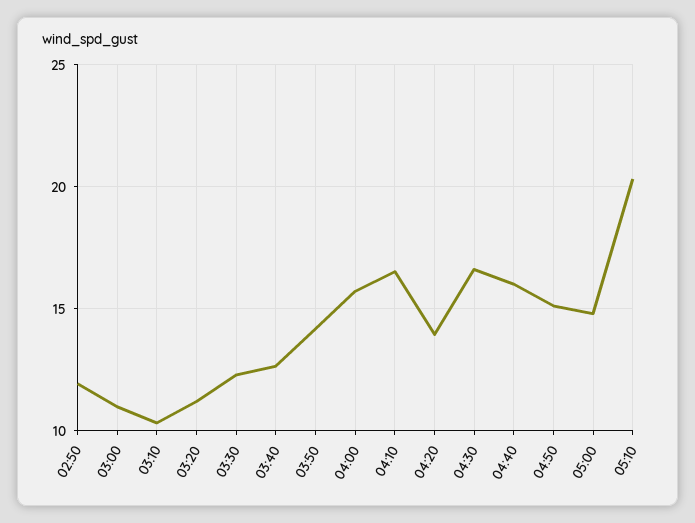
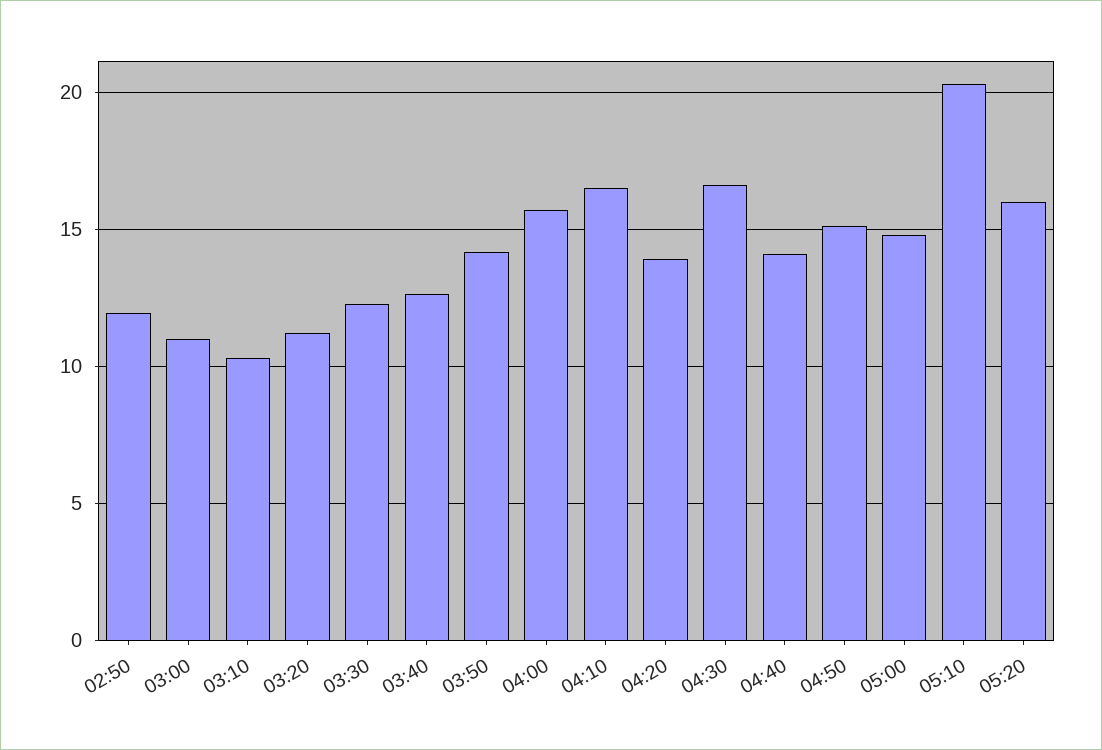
04:40: 16 -> 14
05:20: none -> 16

